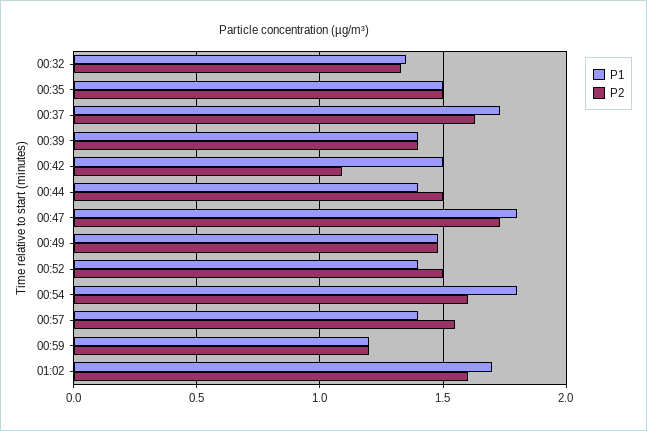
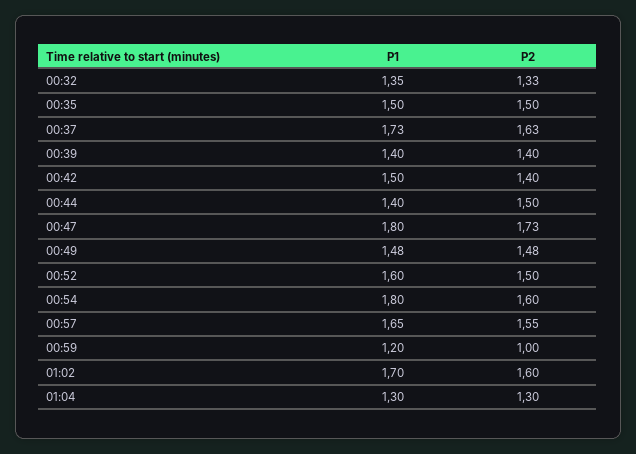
P2, 00:42: 1.1 -> 1.4
P1, 00:52: 1.4 -> 1.6
P1, 00:57: 1.4 -> 1.65
P2, 00:59: 1.2 -> 1
P1, 01:04: none -> 1.3
P2, 01:04: none -> 1.3

